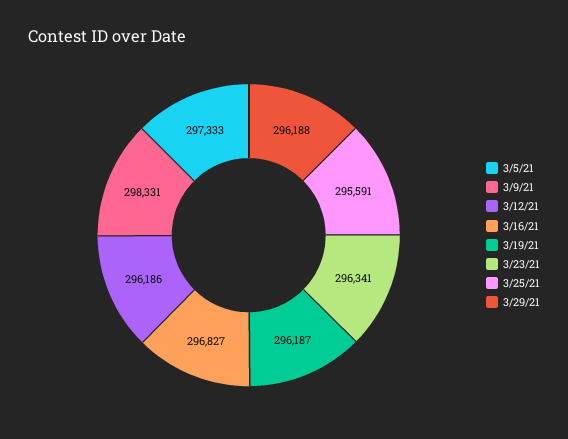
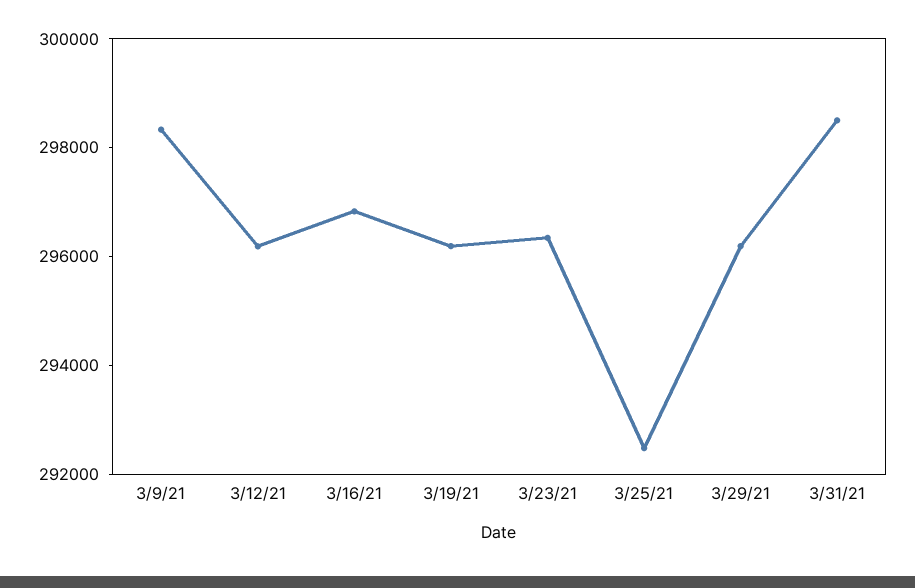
3/5/21: 297333 -> none
3/25/21: 295591 -> 292500
3/31/21: none -> 298500

